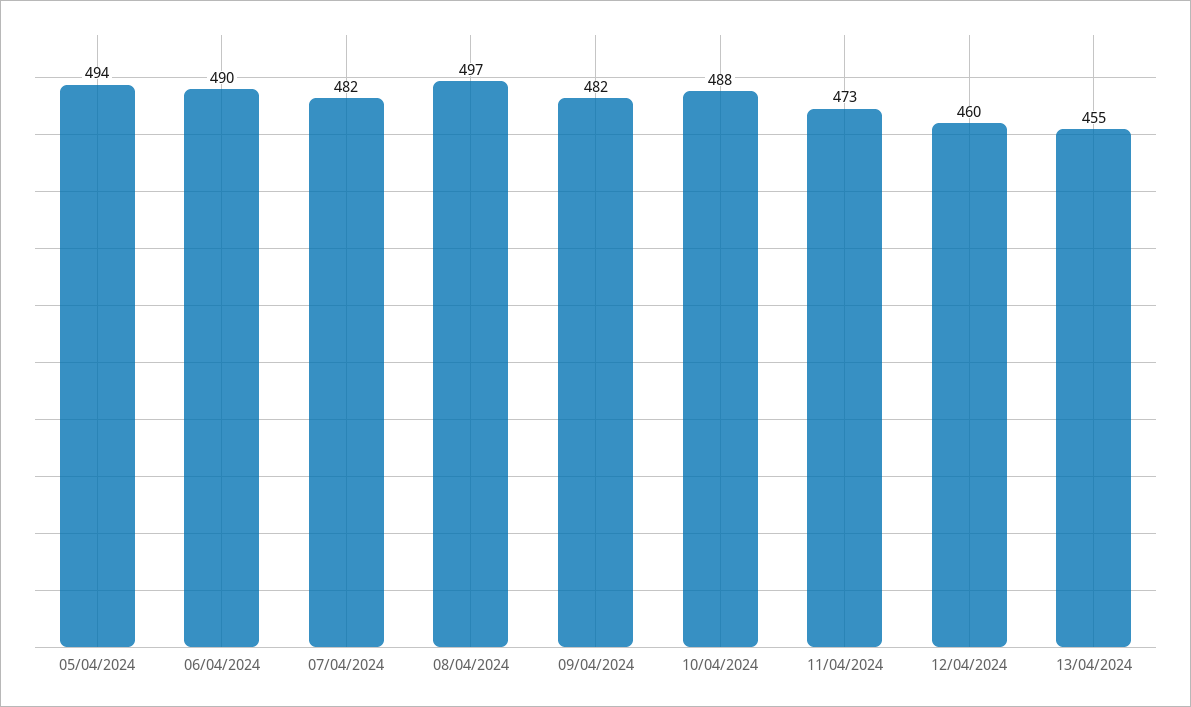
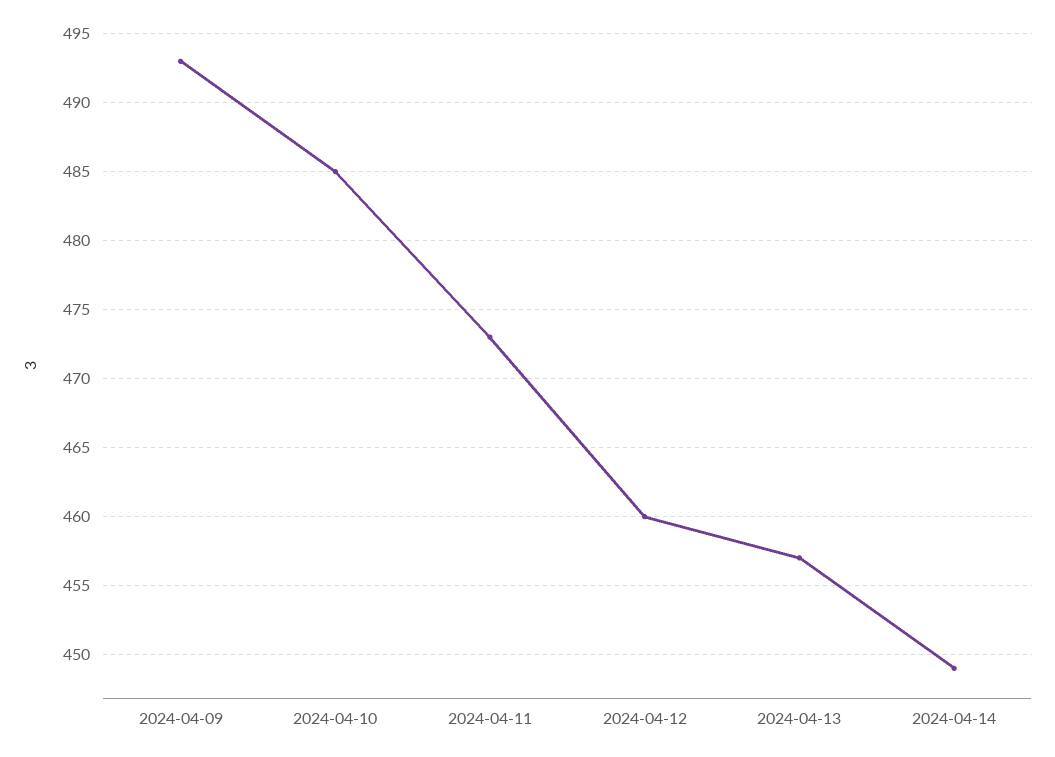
05/04/2024: 494 -> none
06/04/2024: 490 -> none
07/04/2024: 482 -> none
08/04/2024: 497 -> none
09/04/2024: 482 -> 493
10/04/2024: 488 -> 485
13/04/2024: 455 -> 457
2024-04-14: none -> 449

